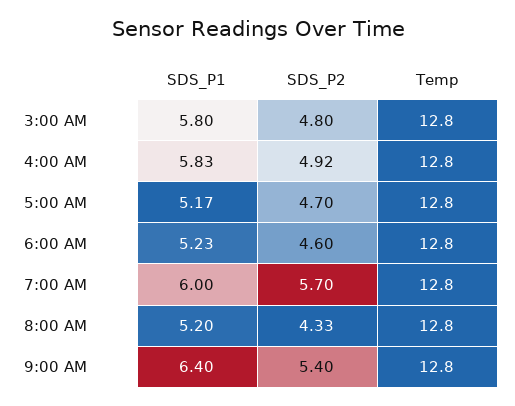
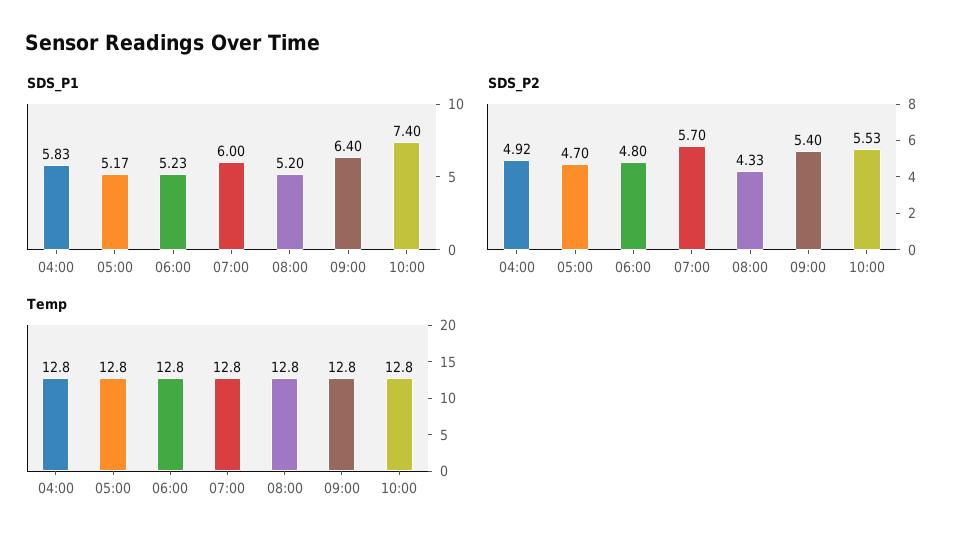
SDS_P1, 3:00 AM: 5.8 -> none
SDS_P2, 3:00 AM: 4.8 -> none
Temp, 3:00 AM: 12.8 -> none
SDS_P2, 6:00 AM: 4.6 -> 4.8
SDS_P1, 10:00: none -> 7.4
SDS_P2, 10:00: none -> 5.53
Temp, 10:00: none -> 12.8

